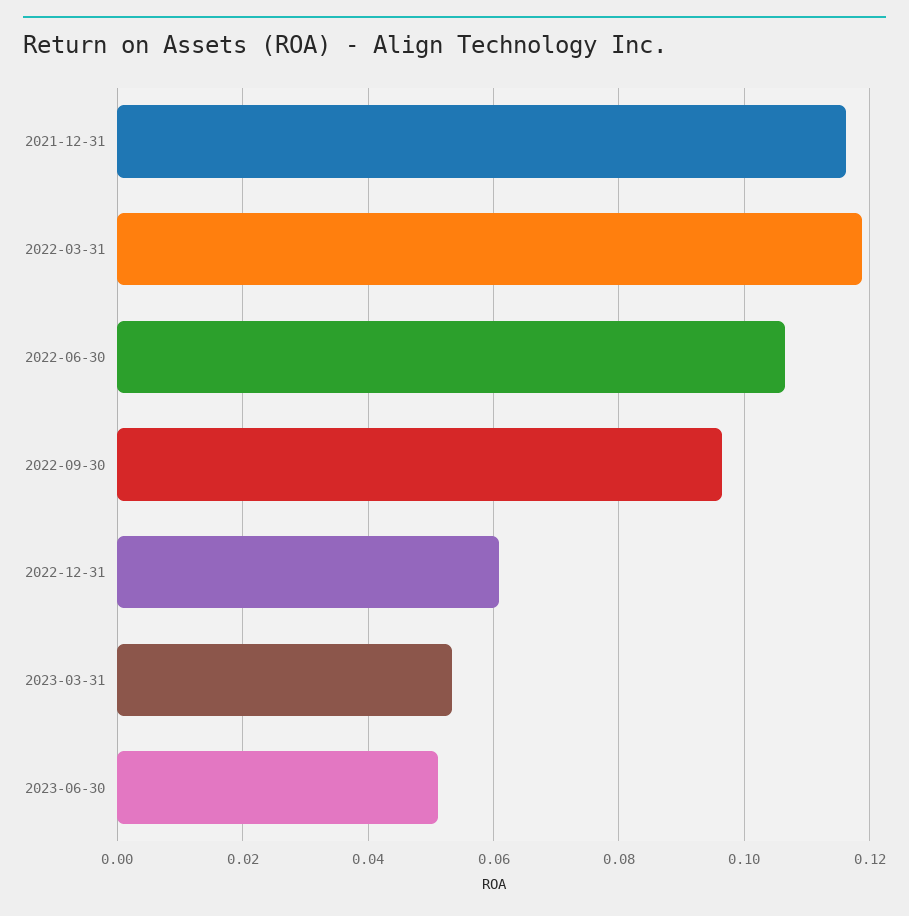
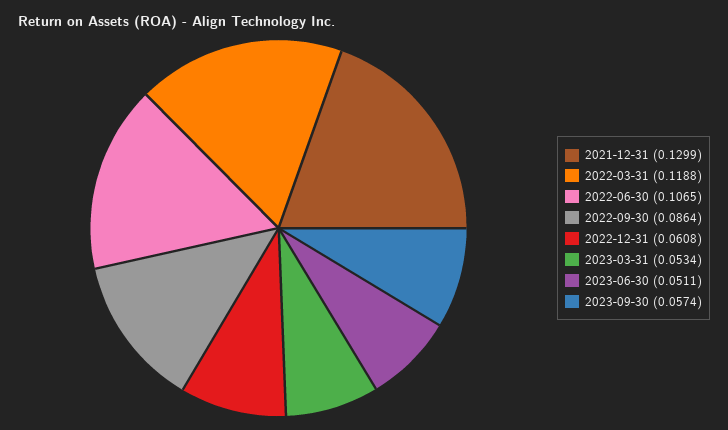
2021-12-31: 0.116 -> 0.1299
2022-09-30: 0.096 -> 0.0864
2023-09-30: none -> 0.0574

